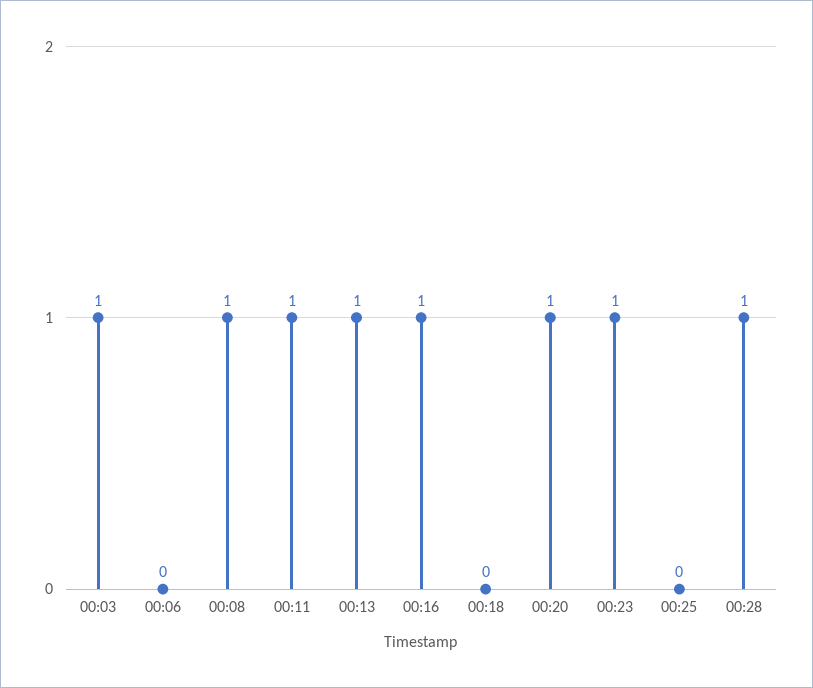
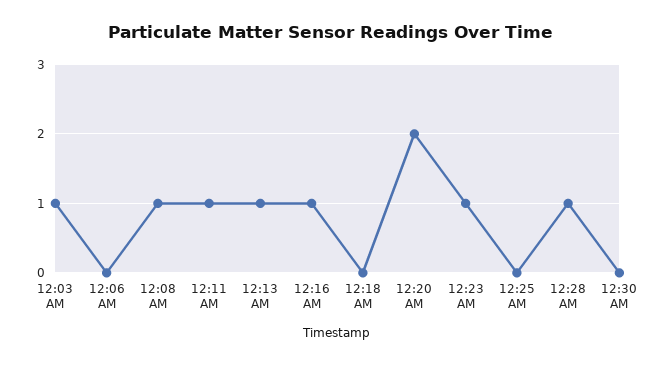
00:20: 1 -> 2
12:30 AM: none -> 0

